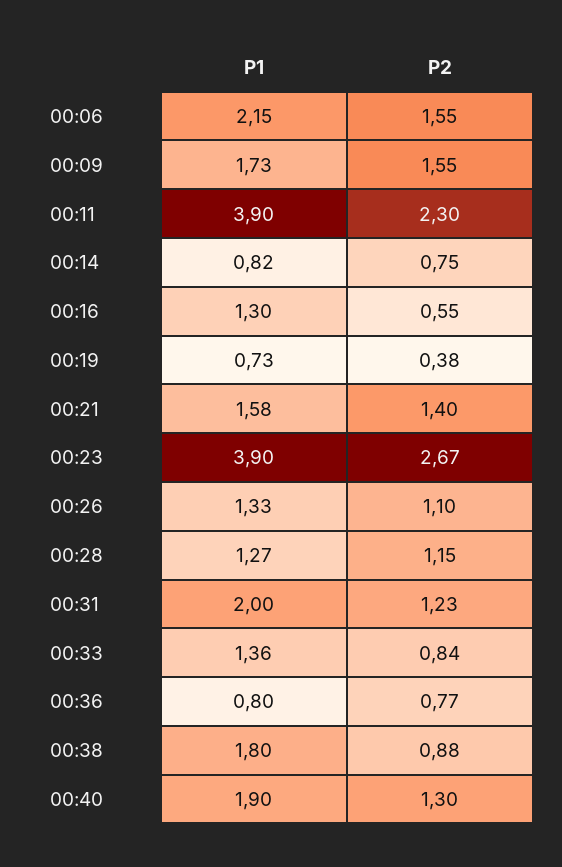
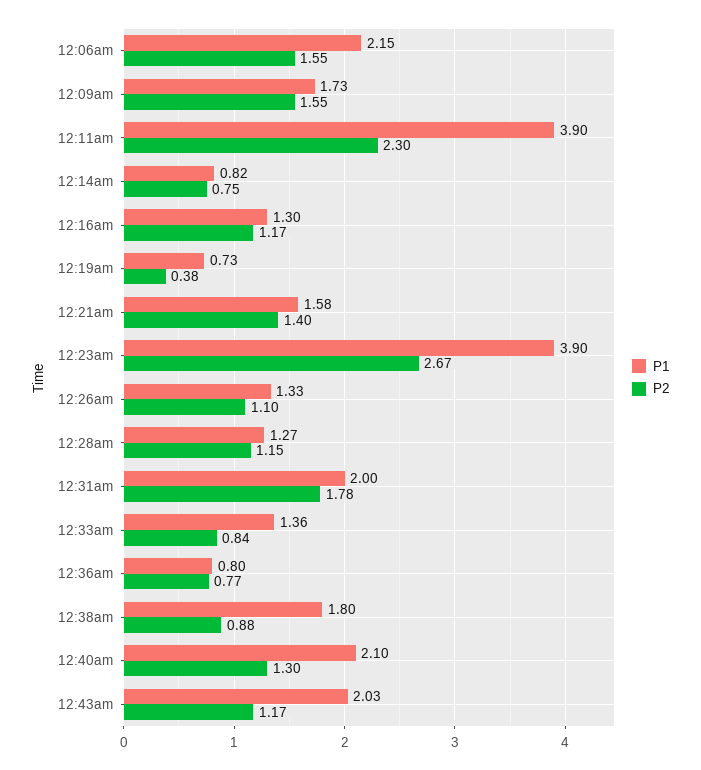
P2, 00:16: 0.55 -> 1.17
P2, 00:31: 1.23 -> 1.78
P1, 00:40: 1.9 -> 2.1
P1, 12:43am: none -> 2.03
P2, 12:43am: none -> 1.17

